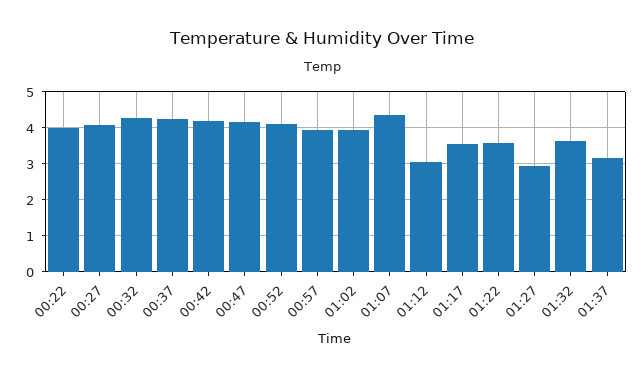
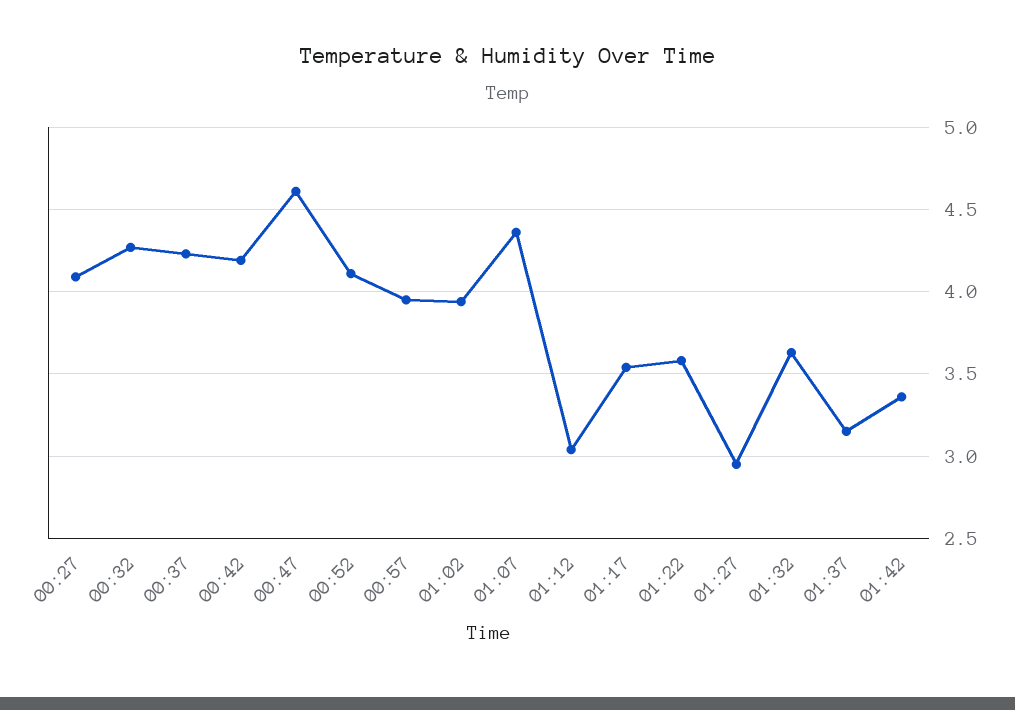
00:22: 4 -> none
00:47: 4.2 -> 4.6
01:42: none -> 3.35

